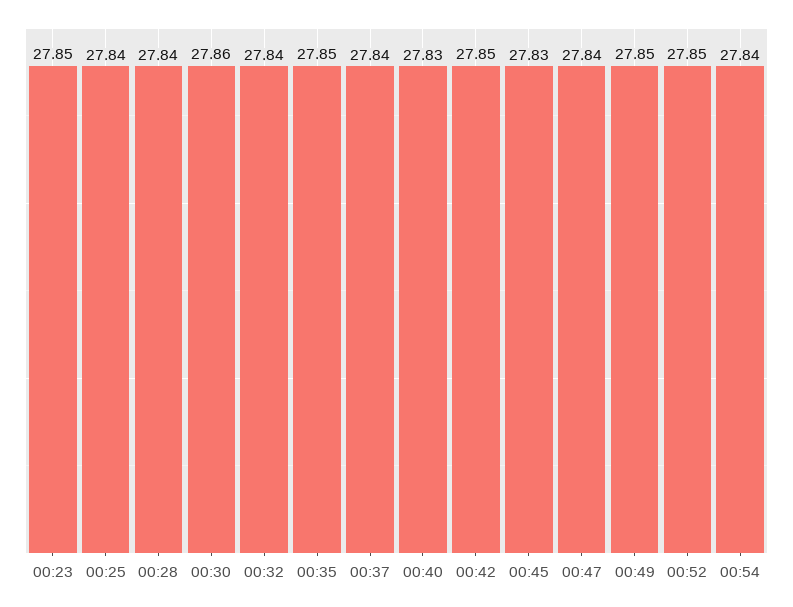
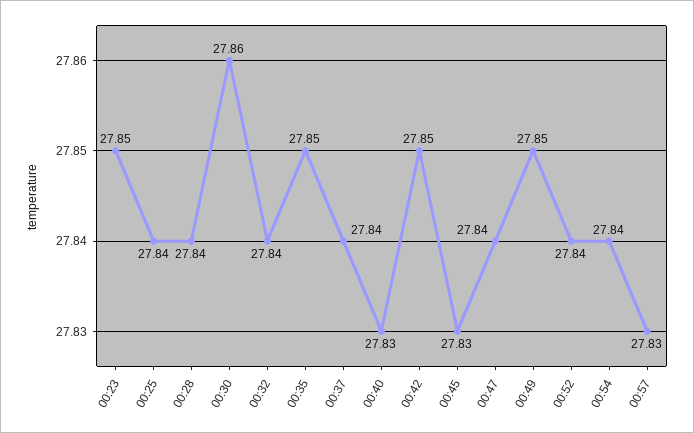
00:52: 27.85 -> 27.84
00:57: none -> 27.83

